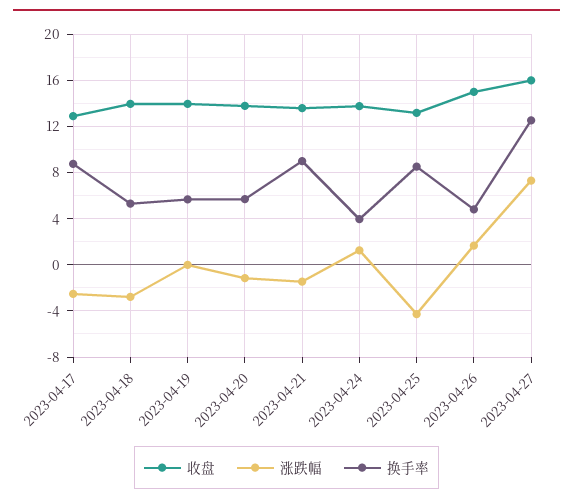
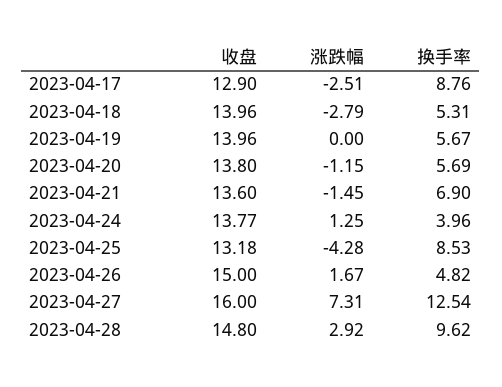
换手率, 2023-04-21: 9 -> 6.9
收盘, 2023-04-28: none -> 14.8
涨跌幅, 2023-04-28: none -> 2.92
换手率, 2023-04-28: none -> 9.62

